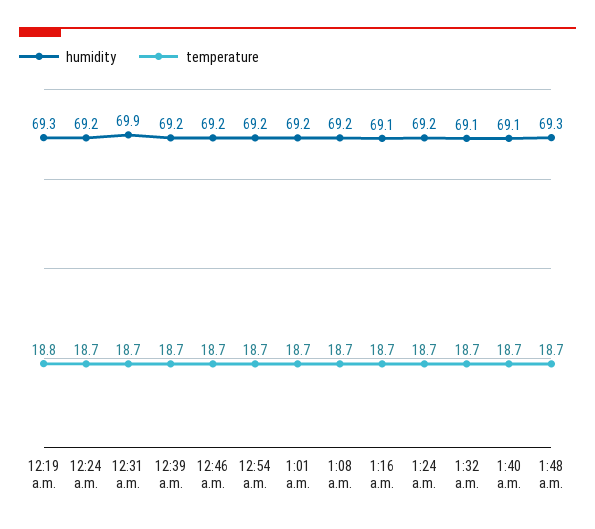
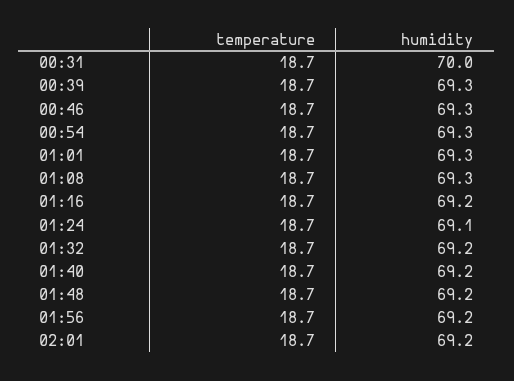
humidity, 12:19 a.m.: 69.3 -> none
temperature, 12:19 a.m.: 18.8 -> none
humidity, 12:24 a.m.: 69.2 -> none
temperature, 12:24 a.m.: 18.7 -> none
humidity, 12:31 a.m.: 69.9 -> 70
humidity, 12:39 a.m.: 69.2 -> 69.3
humidity, 12:46 a.m.: 69.2 -> 69.3
humidity, 12:54 a.m.: 69.2 -> 69.3
humidity, 1:01 a.m.: 69.2 -> 69.3
humidity, 1:08 a.m.: 69.2 -> 69.3
humidity, 1:16 a.m.: 69.1 -> 69.2
humidity, 1:24 a.m.: 69.2 -> 69.1
humidity, 1:32 a.m.: 69.1 -> 69.2
humidity, 1:40 a.m.: 69.1 -> 69.2
humidity, 1:48 a.m.: 69.3 -> 69.2
temperature, 01:56: none -> 18.7
humidity, 01:56: none -> 69.2
temperature, 02:01: none -> 18.7
humidity, 02:01: none -> 69.2

